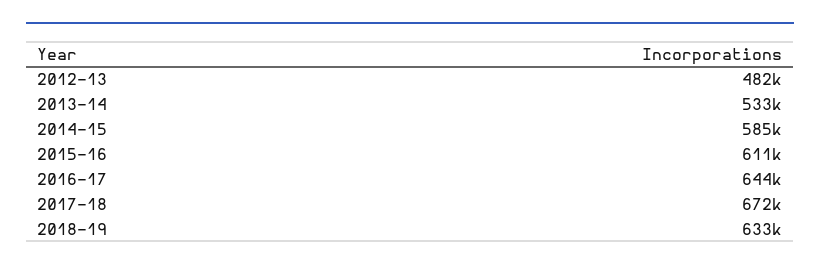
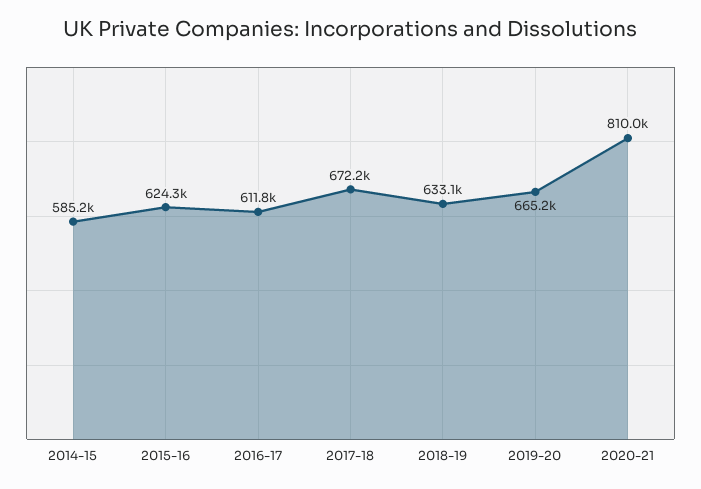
2012-13: 482000 -> none
2013-14: 533000 -> none
2015-16: 611000 -> 624300
2016-17: 644000 -> 611800
2019-20: none -> 665200
2020-21: none -> 810000

